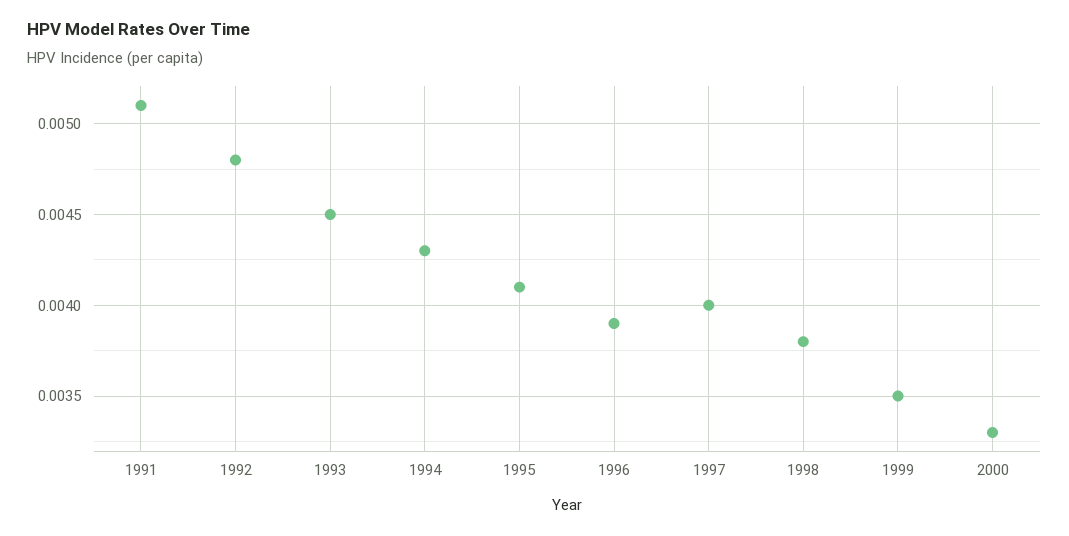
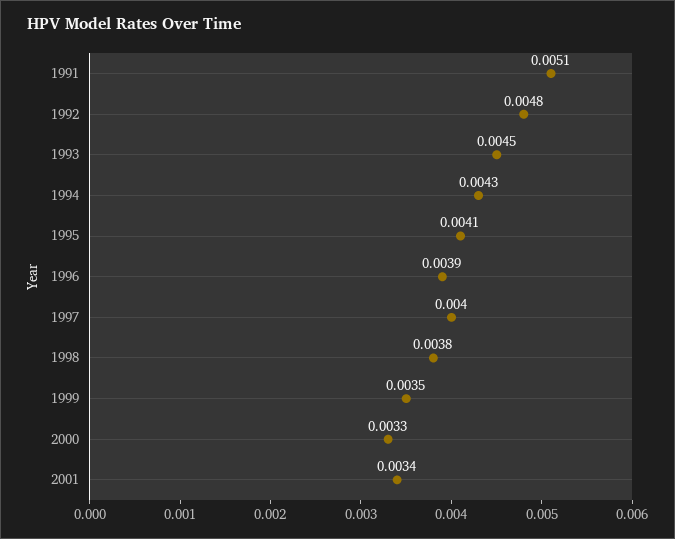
2001: none -> 0.0034

